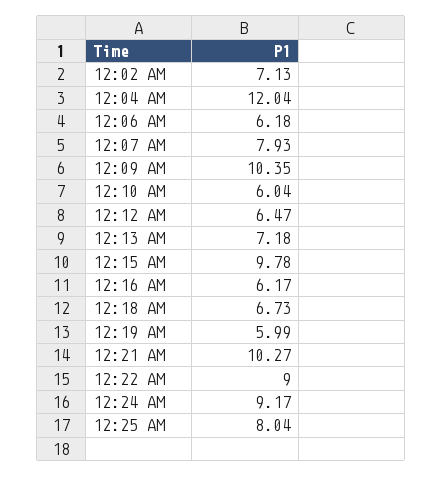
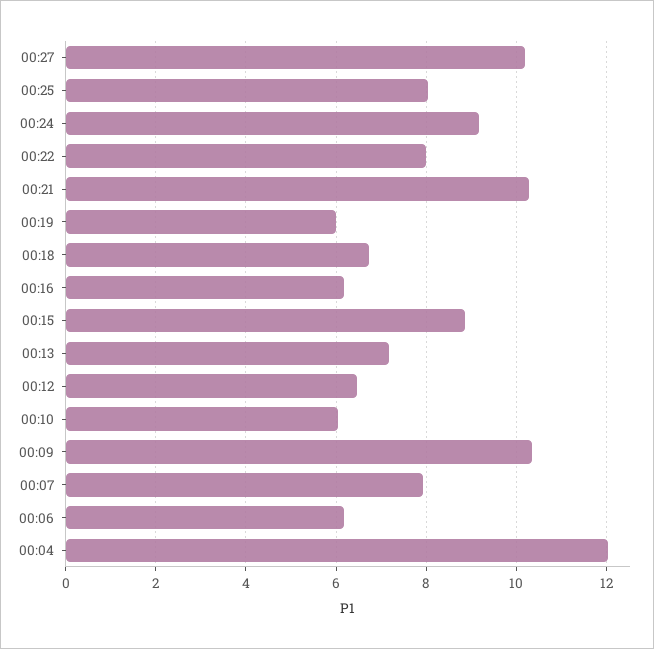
12:02 AM: 7.13 -> none
12:15 AM: 9.78 -> 8.8
12:22 AM: 9 -> 8
00:27: none -> 10.2

